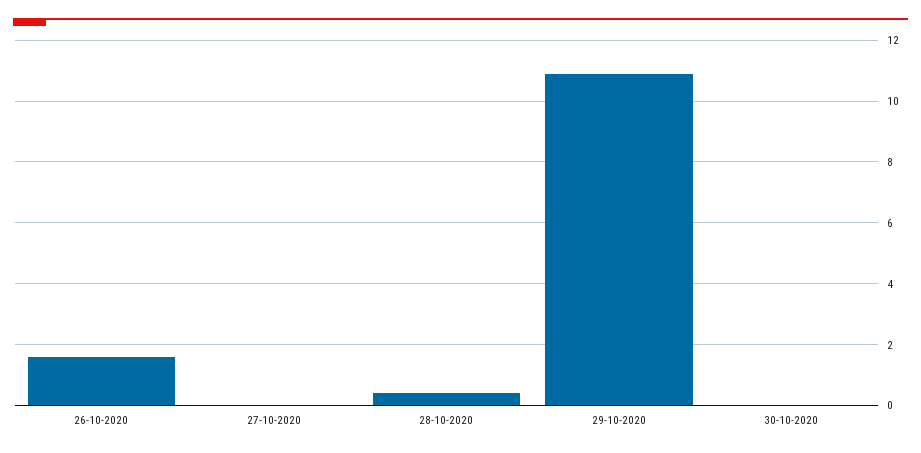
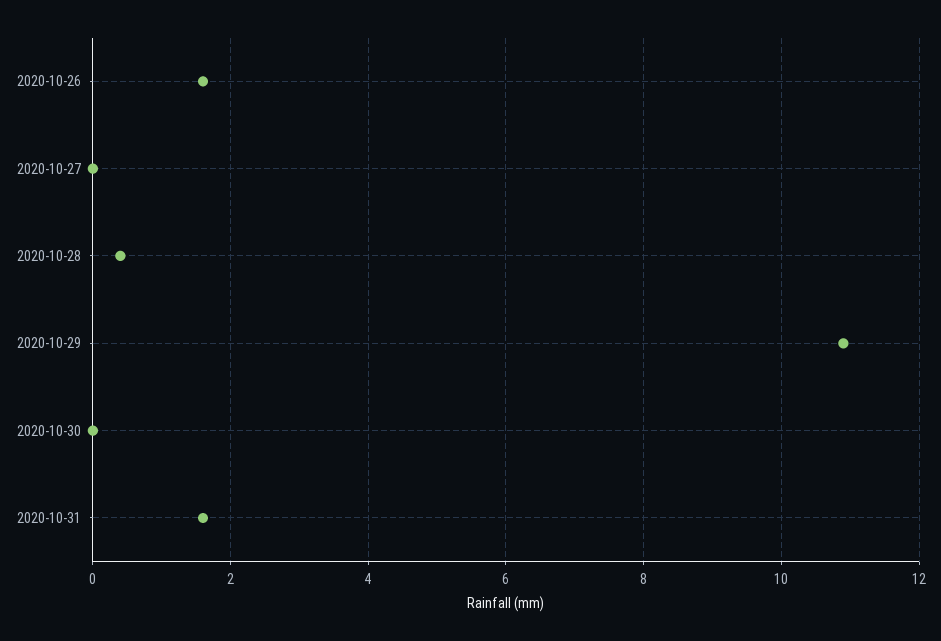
2020-10-31: none -> 1.5

